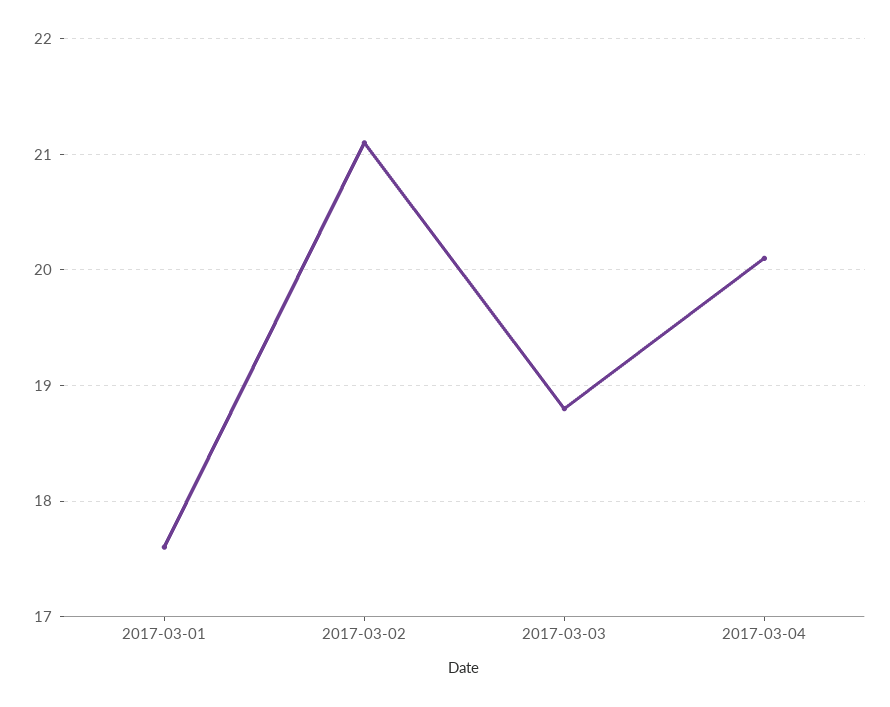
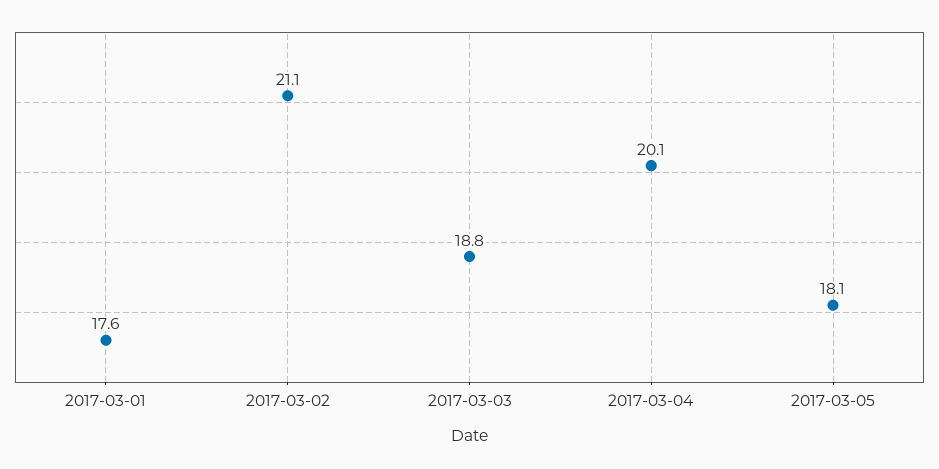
2017-03-05: none -> 18.1

